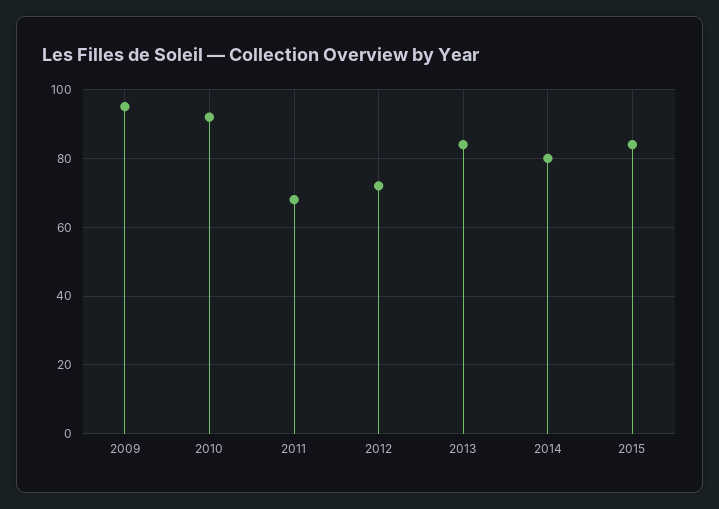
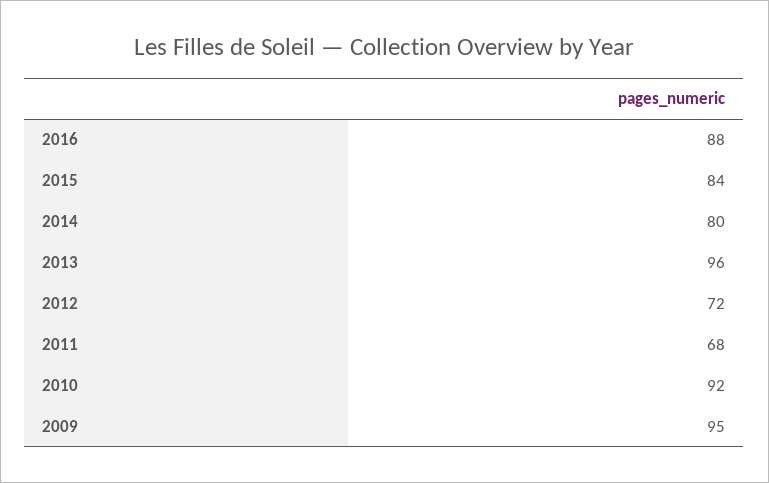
2013: 85 -> 96
2016: none -> 88

